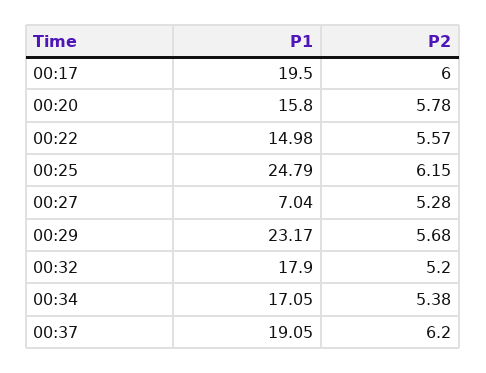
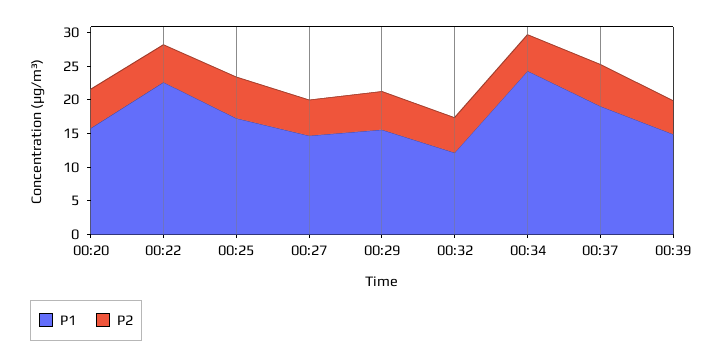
P1, 00:17: 19.5 -> none
P2, 00:17: 6 -> none
P1, 00:22: 14.98 -> 22.5
P1, 00:25: 24.79 -> 17.5
P1, 00:27: 7.04 -> 15
P1, 00:29: 23.17 -> 15
P1, 00:32: 17.9 -> 12.5
P1, 00:34: 17.05 -> 25
P1, 00:39: none -> 15
P2, 00:39: none -> 5

